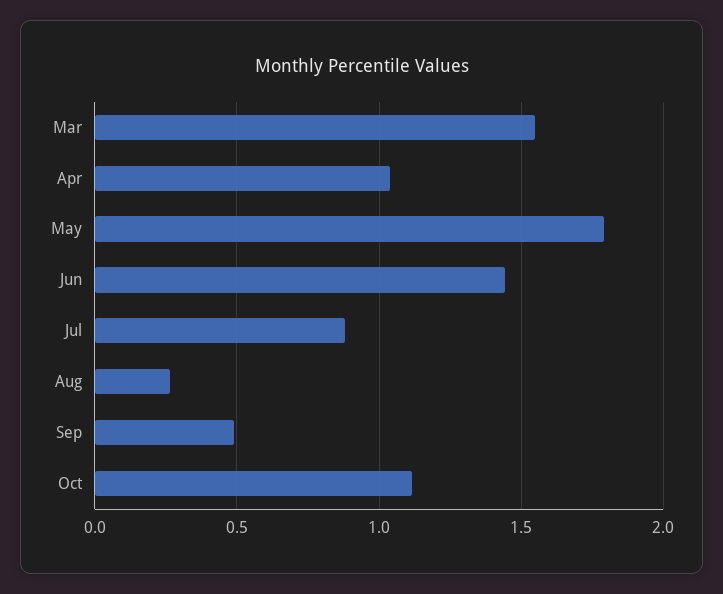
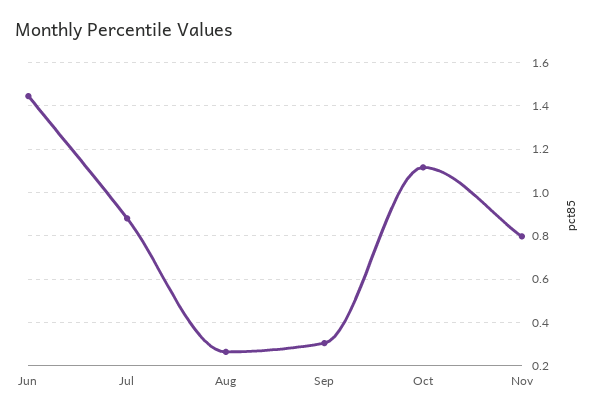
Mar: 1.55 -> none
Apr: 1.05 -> none
May: 1.8 -> none
Sep: 0.5 -> 0.3
Nov: none -> 0.8

